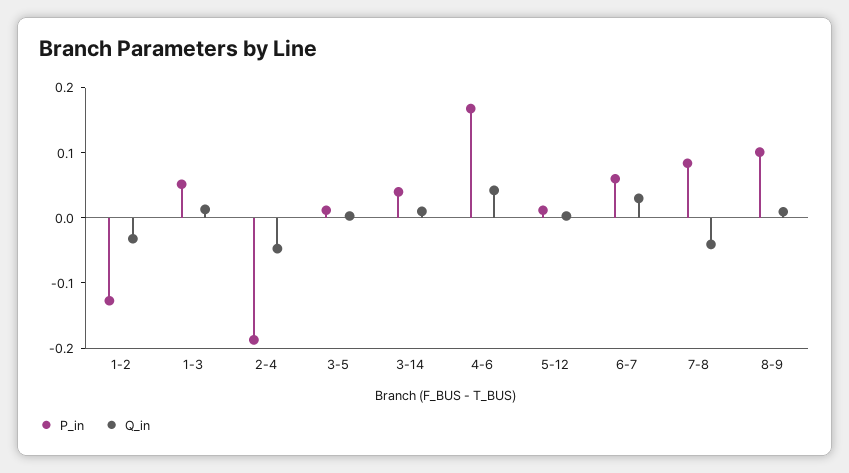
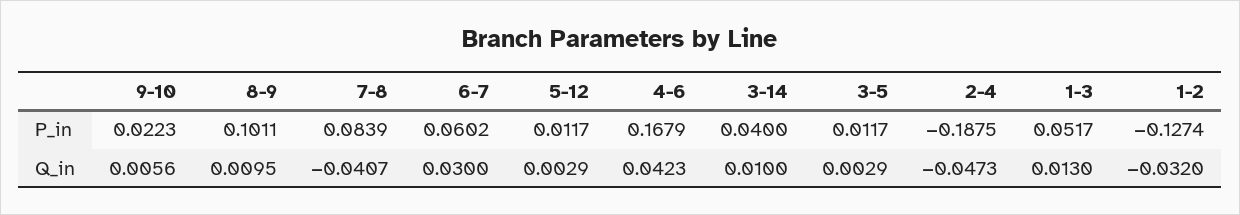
P_in, 9-10: none -> 0.0223
Q_in, 9-10: none -> 0.0056

